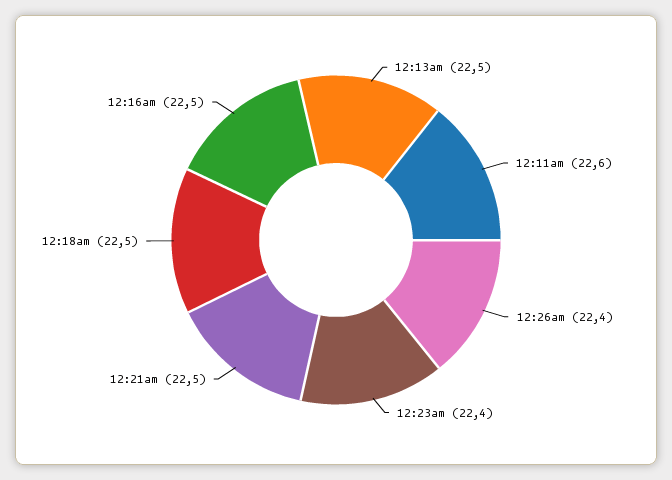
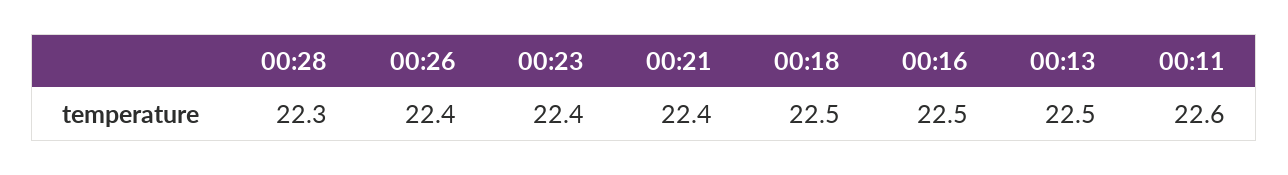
12:21am: 22.5 -> 22.4
00:28: none -> 22.3

